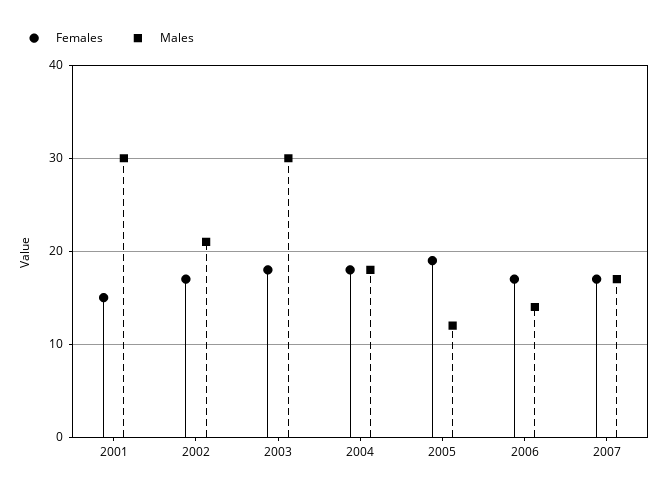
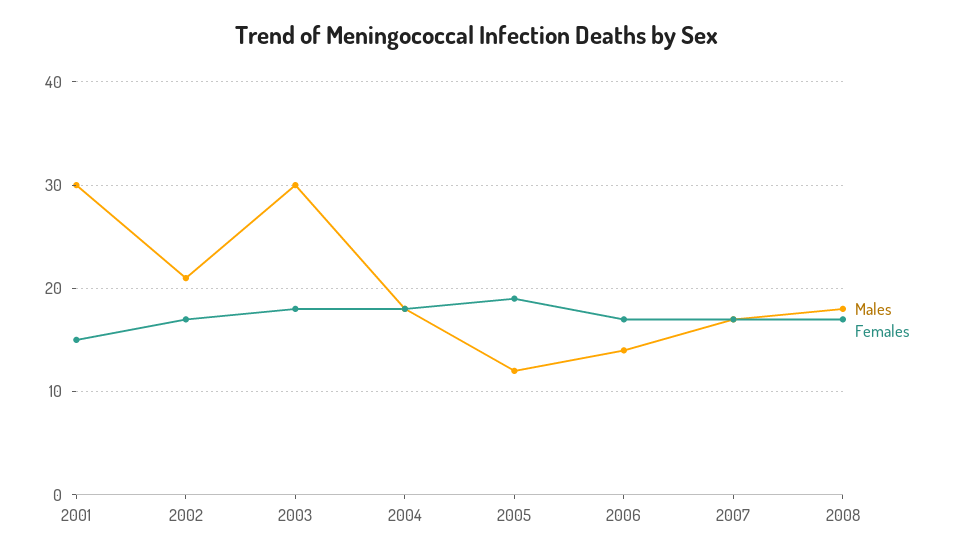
Males, 2008: none -> 18
Females, 2008: none -> 17

